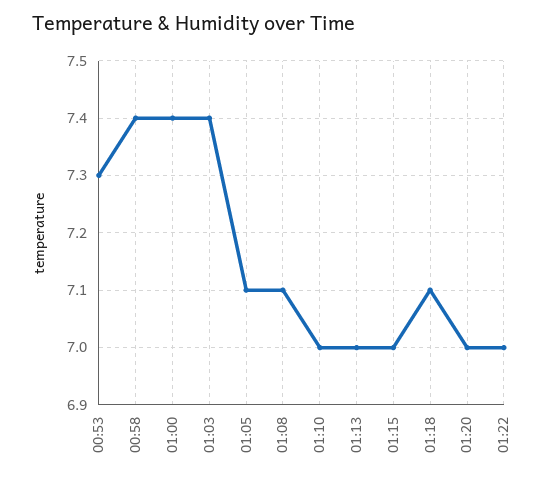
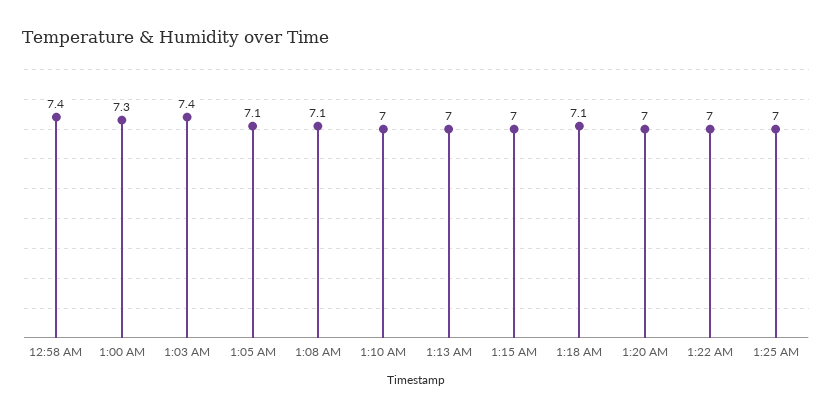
00:53: 7.3 -> none
01:00: 7.4 -> 7.3
1:25 AM: none -> 7

